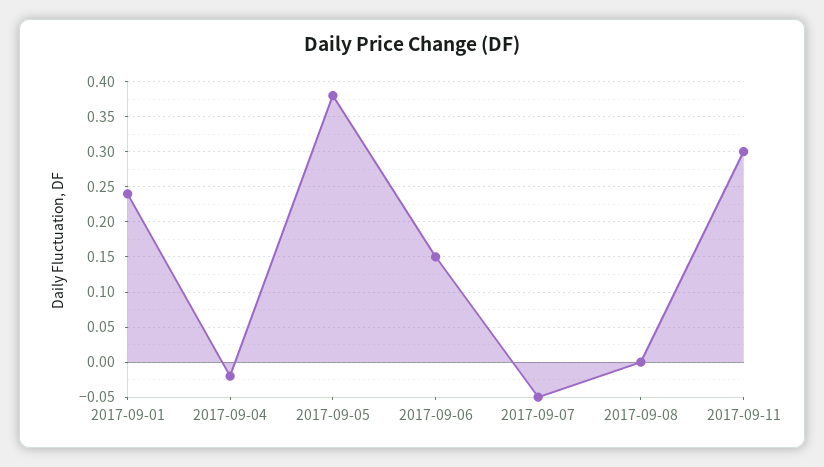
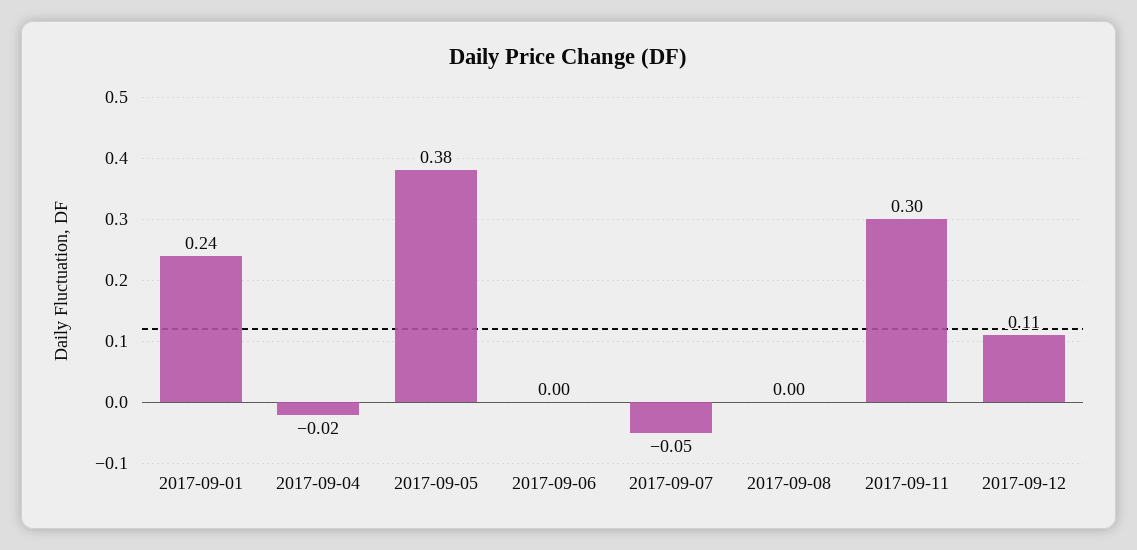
2017-09-06: 0.15 -> 0
2017-09-12: none -> 0.11

